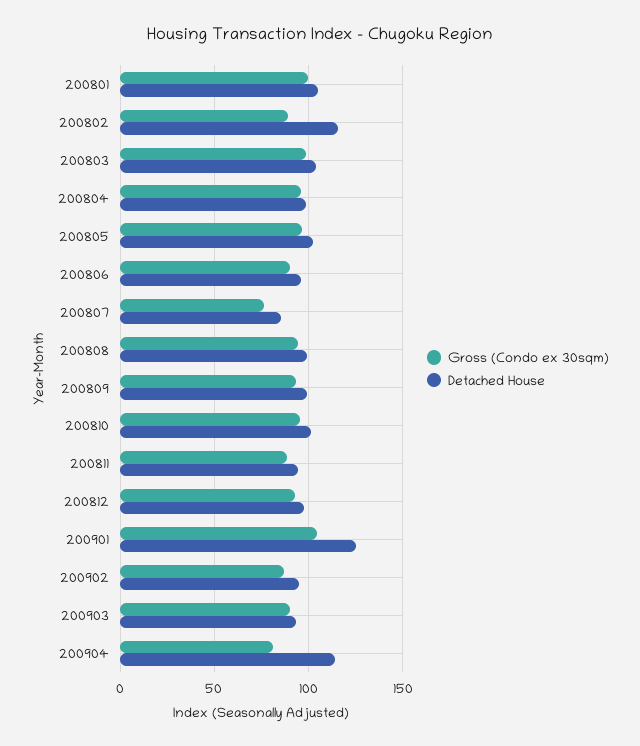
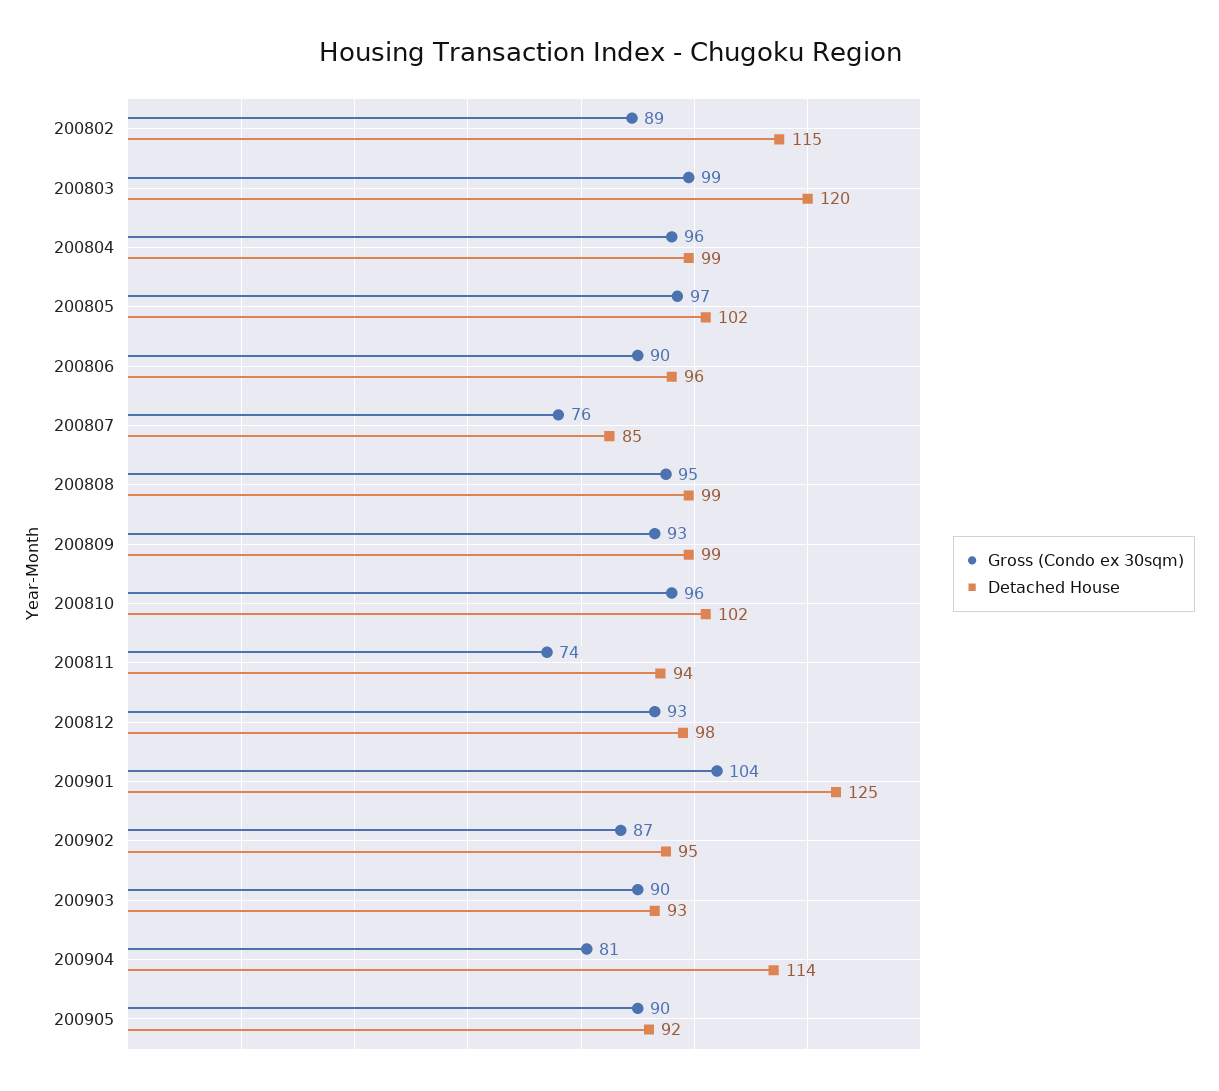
Gross (Condo ex 30sqm), 200801: 100 -> none
Detached House, 200801: 105 -> none
Detached House, 200803: 105 -> 120
Gross (Condo ex 30sqm), 200811: 90 -> 74
Gross (Condo ex 30sqm), 200905: none -> 90
Detached House, 200905: none -> 92

